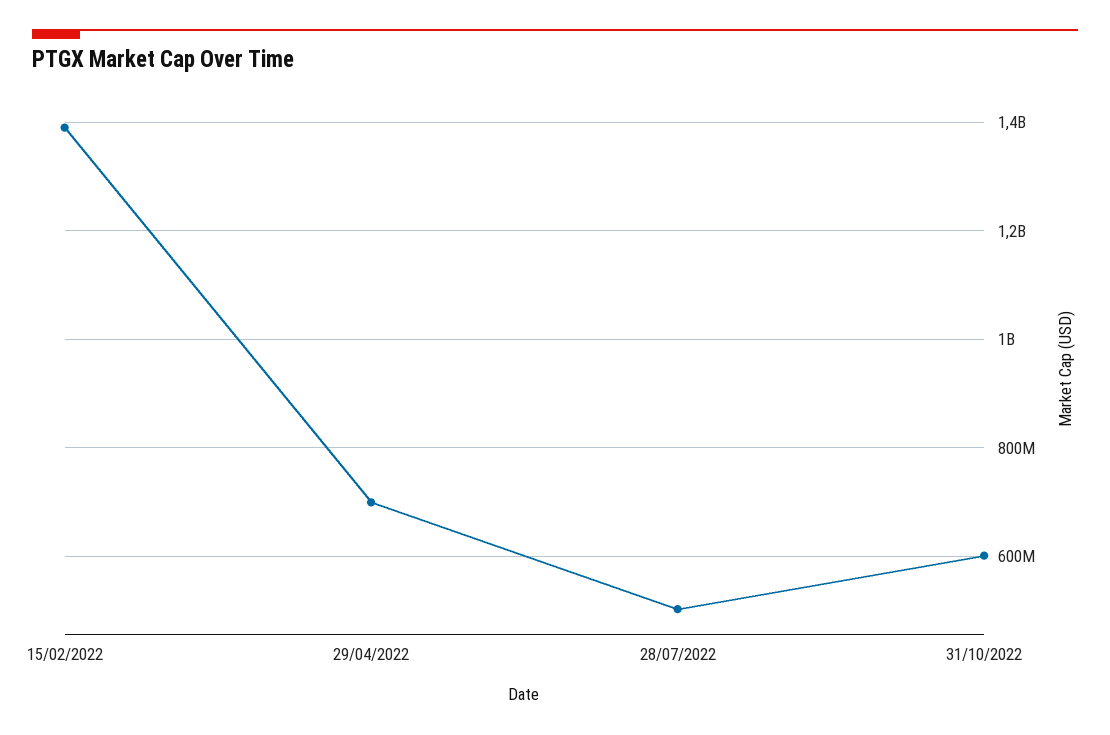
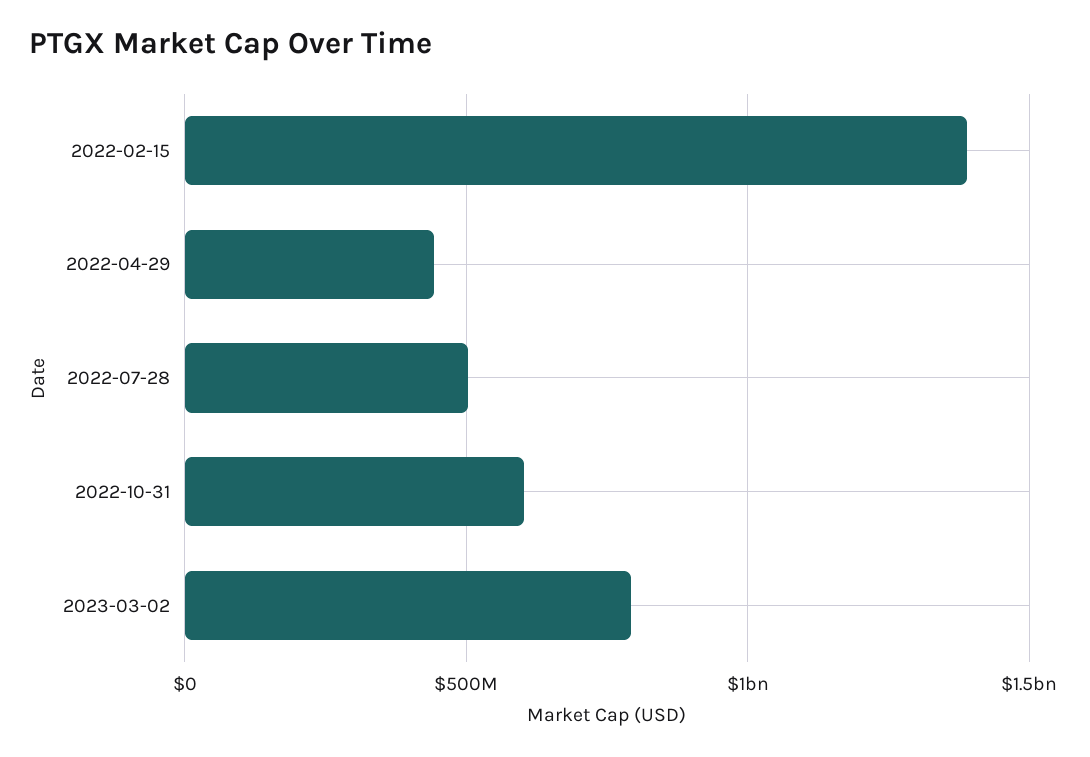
29/04/2022: 700000000 -> 450000000
2023-03-02: none -> 800000000

